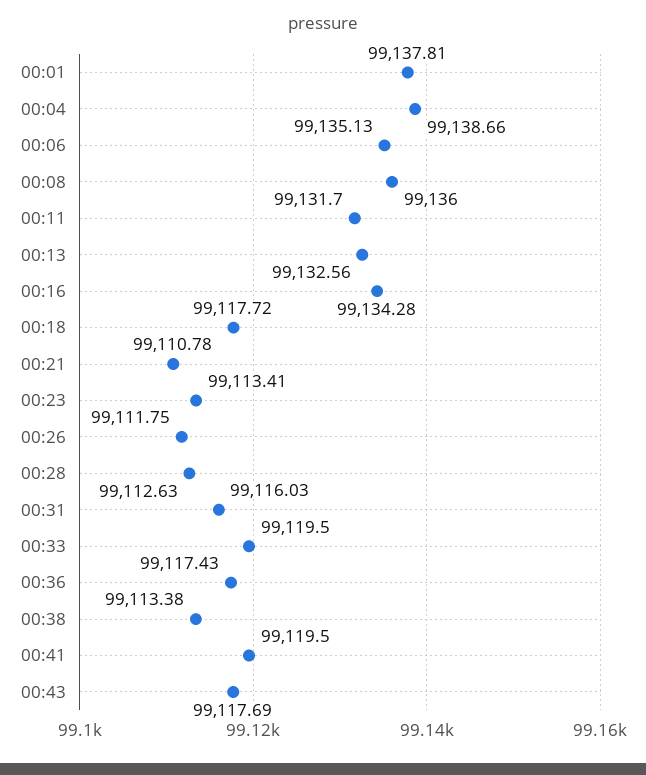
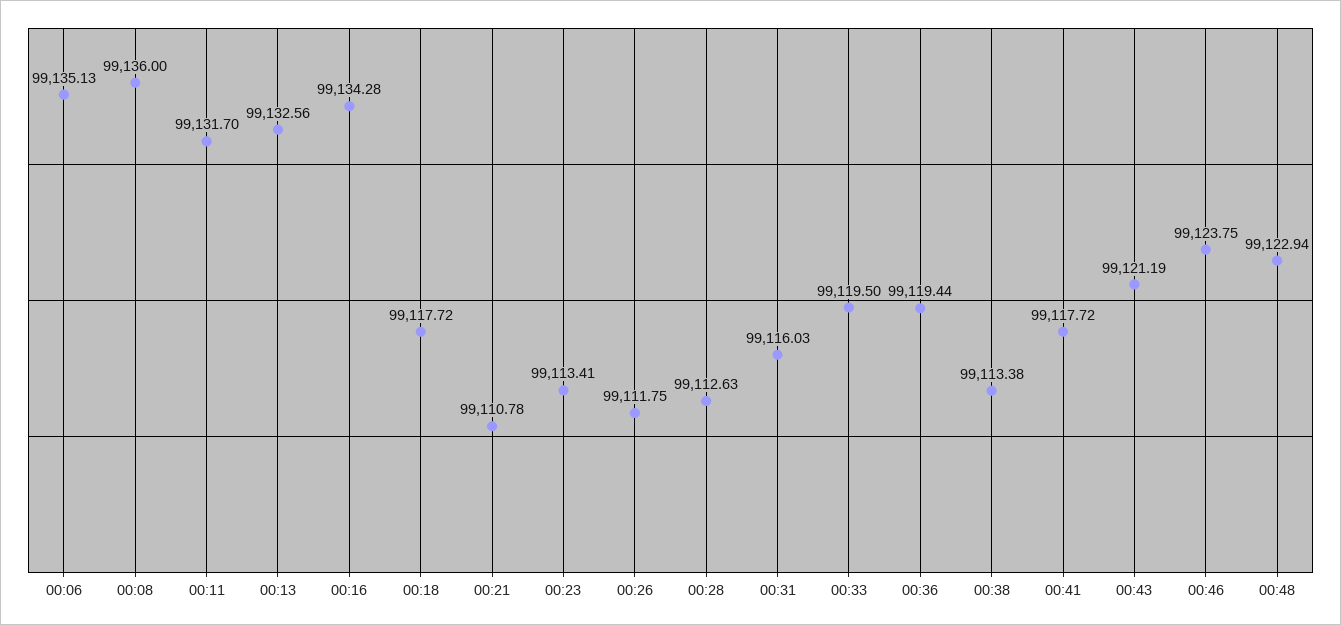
00:01: 99137.81 -> none
00:04: 99138.66 -> none
00:36: 99117.43 -> 99119.44
00:41: 99119.5 -> 99117.72
00:43: 99117.69 -> 99121.19
00:46: none -> 99123.75
00:48: none -> 99122.94

